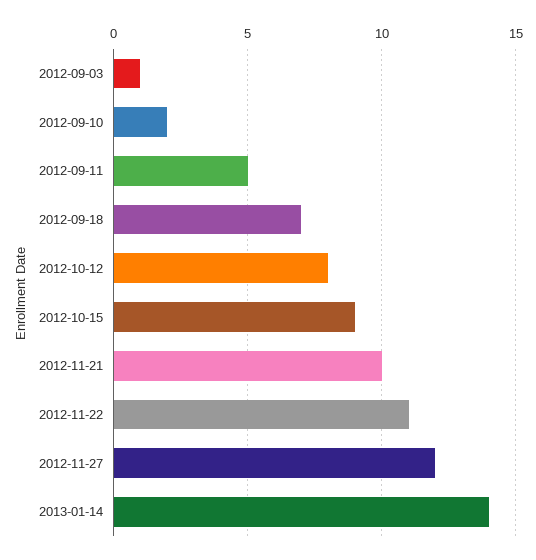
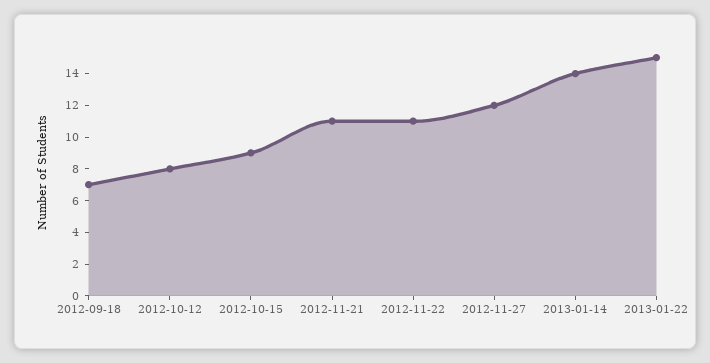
2012-09-03: 1 -> none
2012-09-10: 2 -> none
2012-09-11: 5 -> none
2012-11-21: 10 -> 11
2013-01-22: none -> 15

